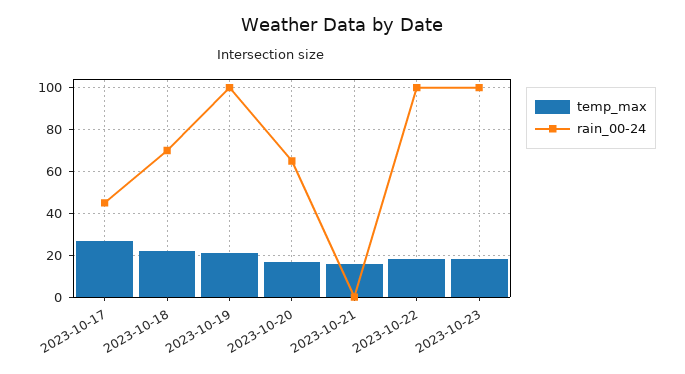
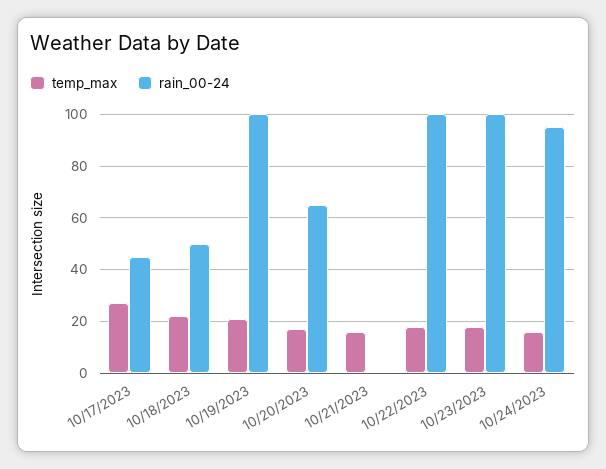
rain_00-24, 2023-10-18: 70 -> 50
temp_max, 10/24/2023: none -> 15
rain_00-24, 10/24/2023: none -> 95

